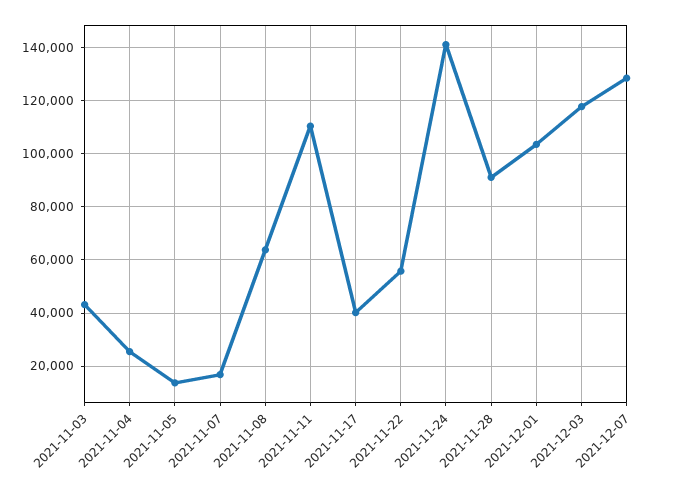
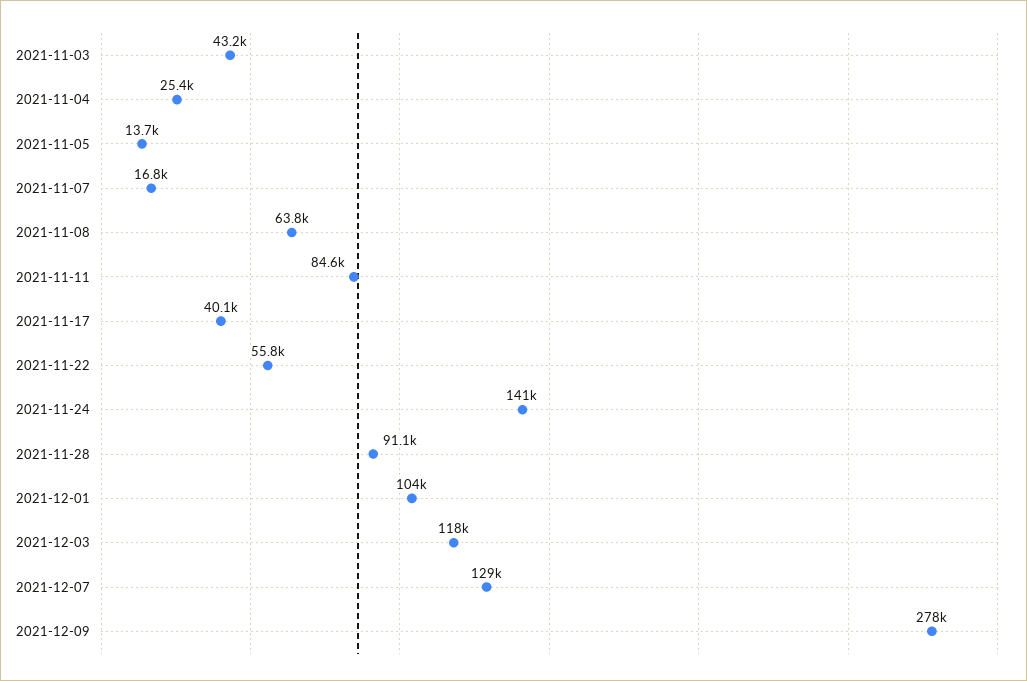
2021-11-11: 110000 -> 84600
2021-12-09: none -> 278000

